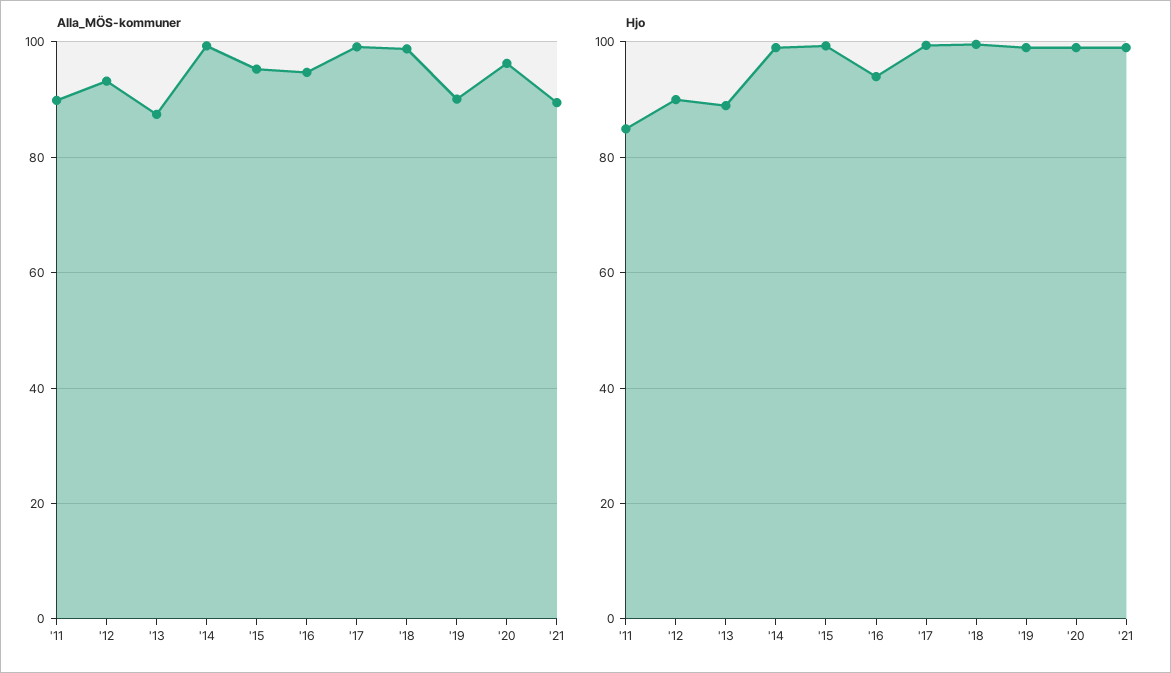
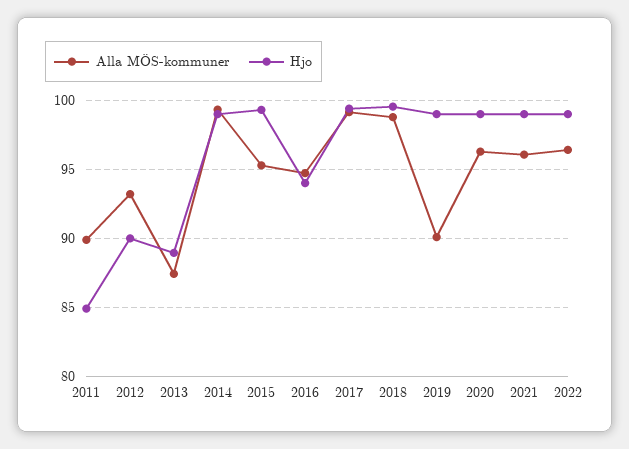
Alla_MÖS-kommuner, '21: 90 -> 96
Alla_MÖS-kommuner, 2022: none -> 96.5
Hjo, 2022: none -> 99

